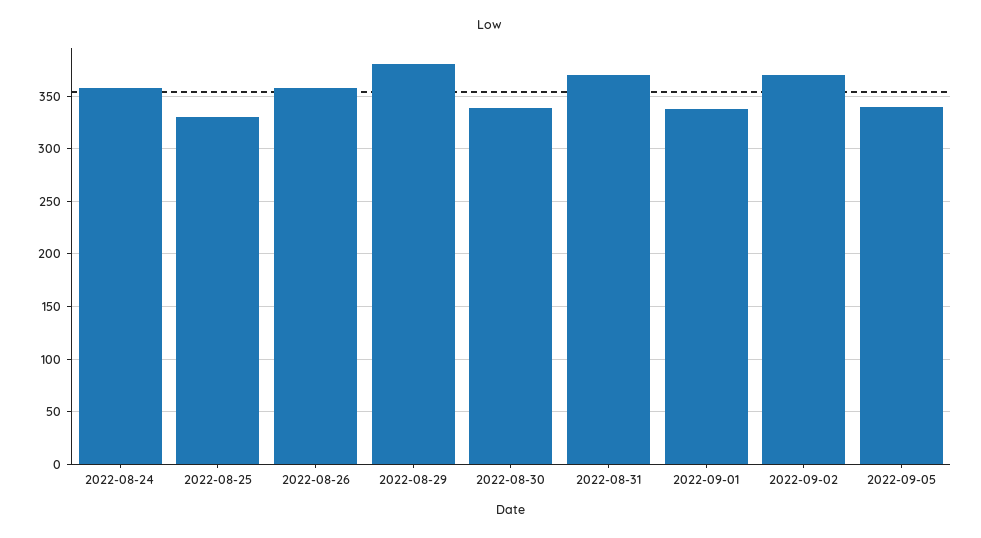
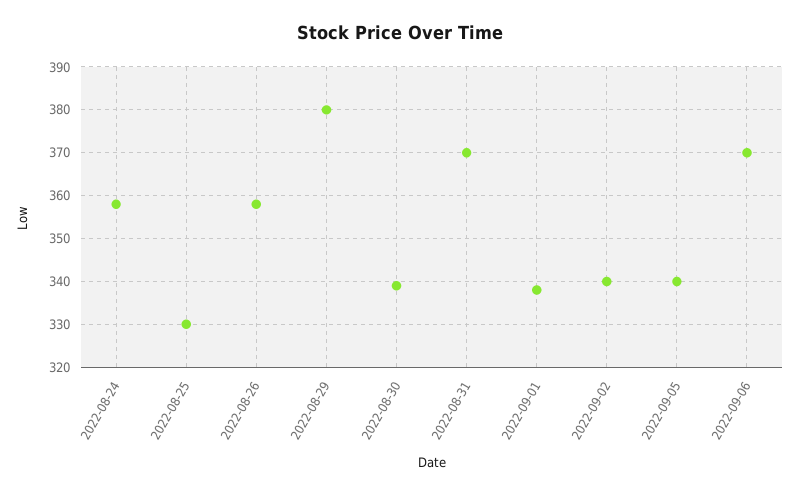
2022-09-02: 370 -> 340
2022-09-06: none -> 370

